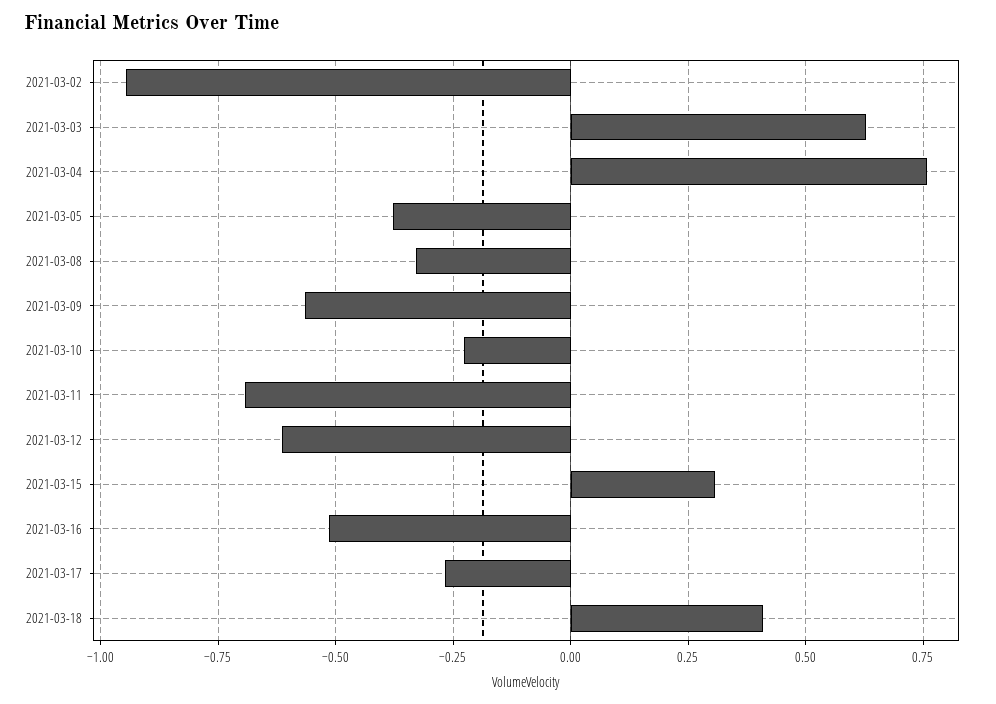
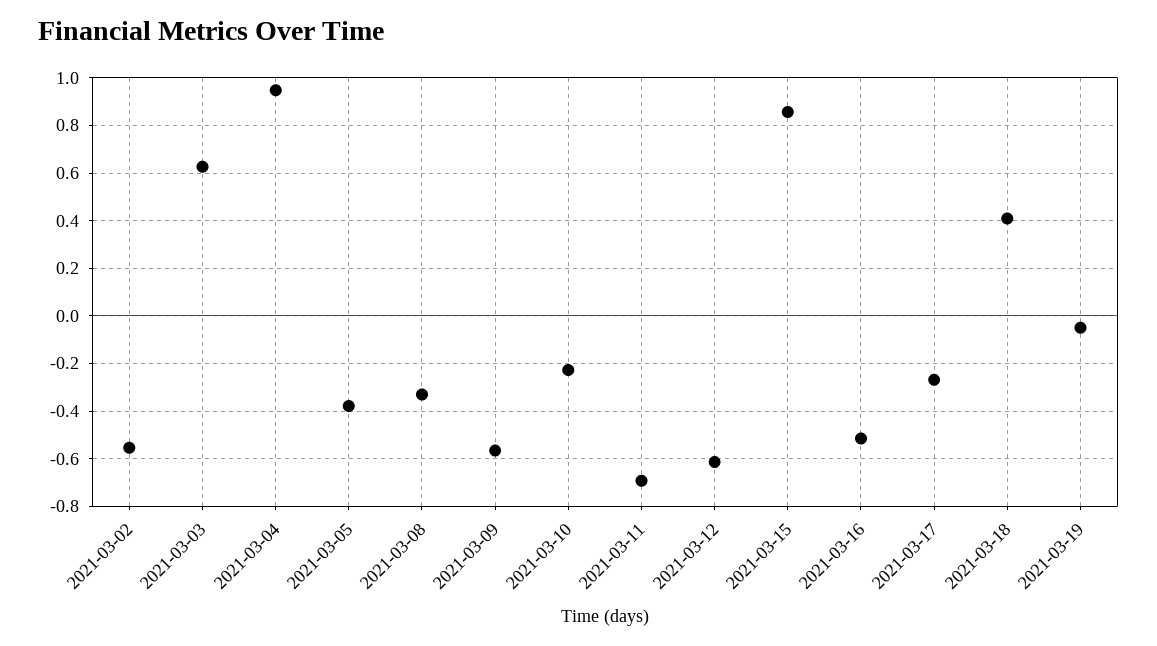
2021-03-02: -0.95 -> -0.55
2021-03-04: 0.75 -> 0.95
2021-03-15: 0.3 -> 0.85
2021-03-19: none -> -0.05

